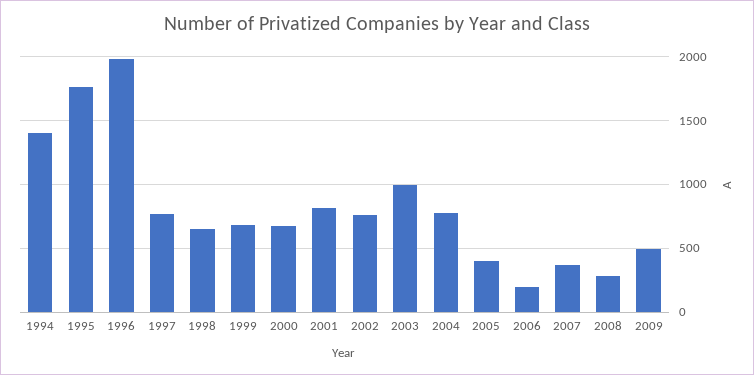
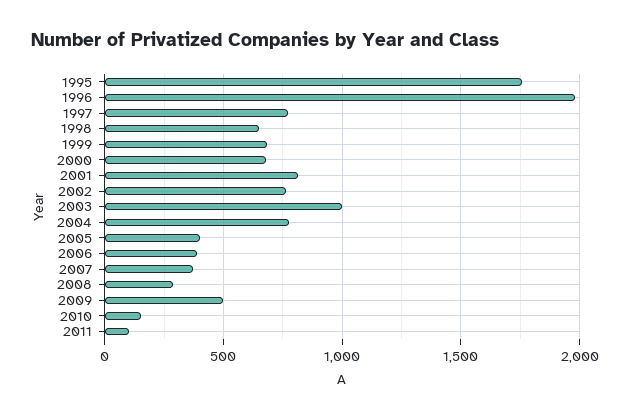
1994: 1400 -> none
2006: 200 -> 400
2010: none -> 150
2011: none -> 100

